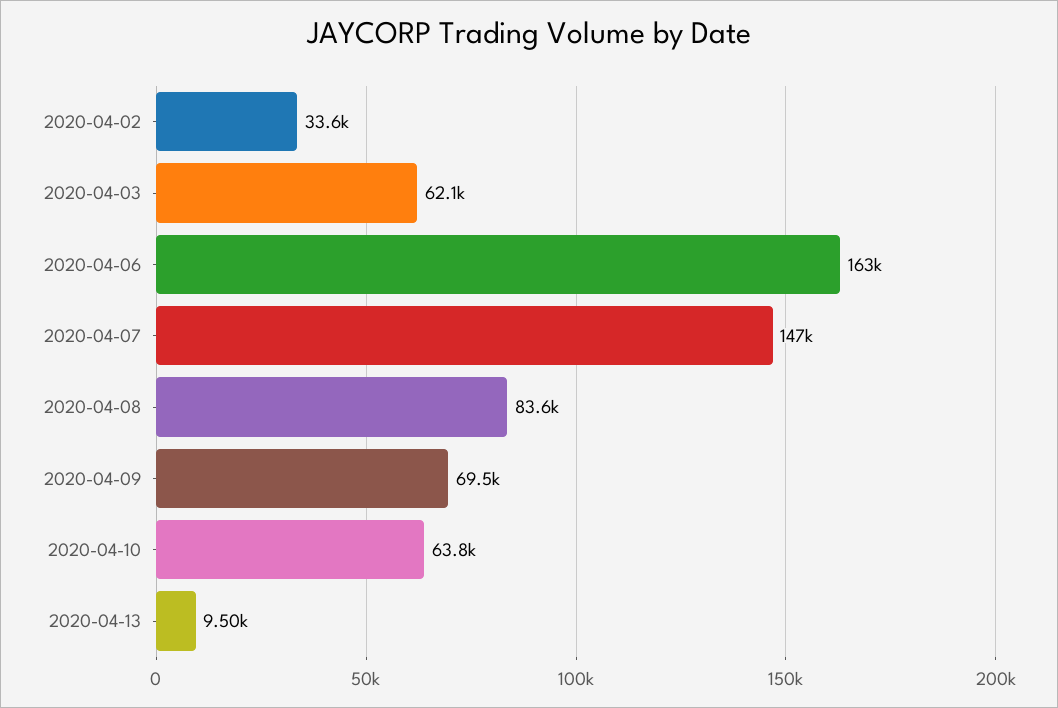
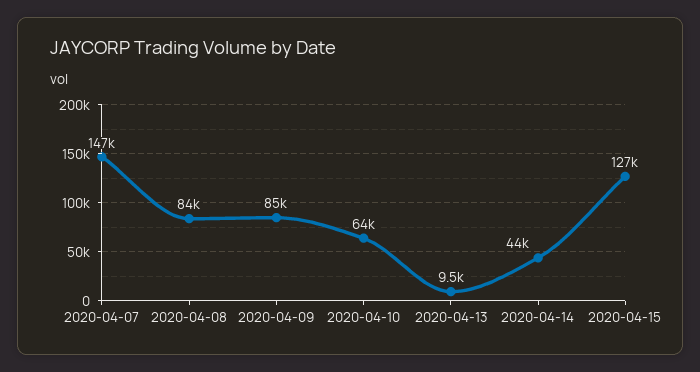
2020-04-02: 33600 -> none
2020-04-03: 62100 -> none
2020-04-06: 163000 -> none
2020-04-09: 69500 -> 85000
2020-04-14: none -> 44000
2020-04-15: none -> 127000

